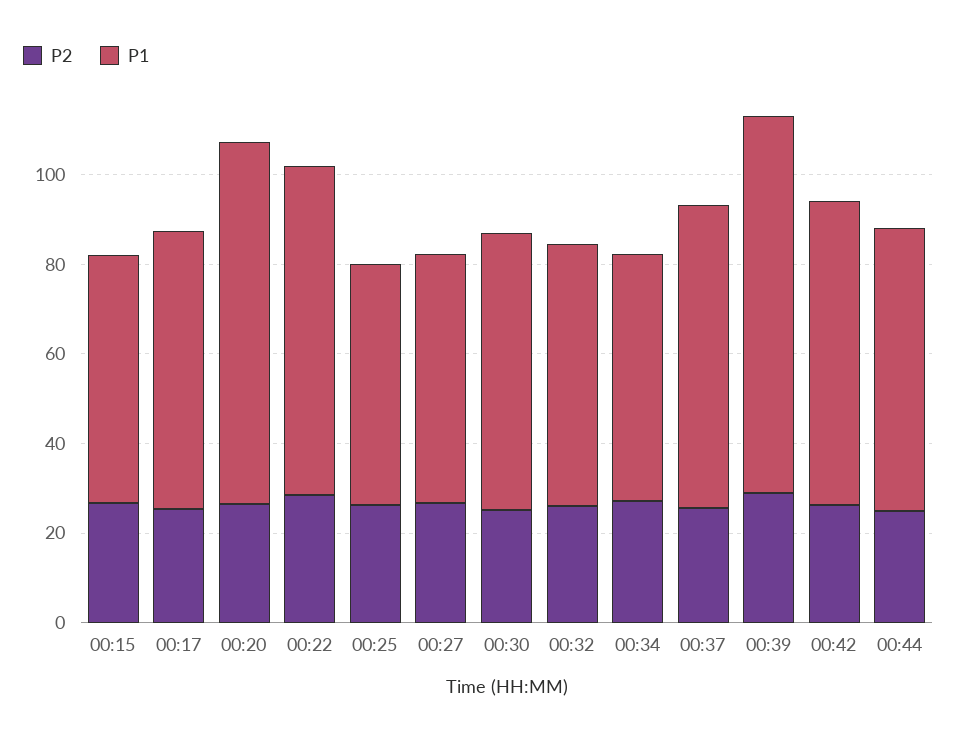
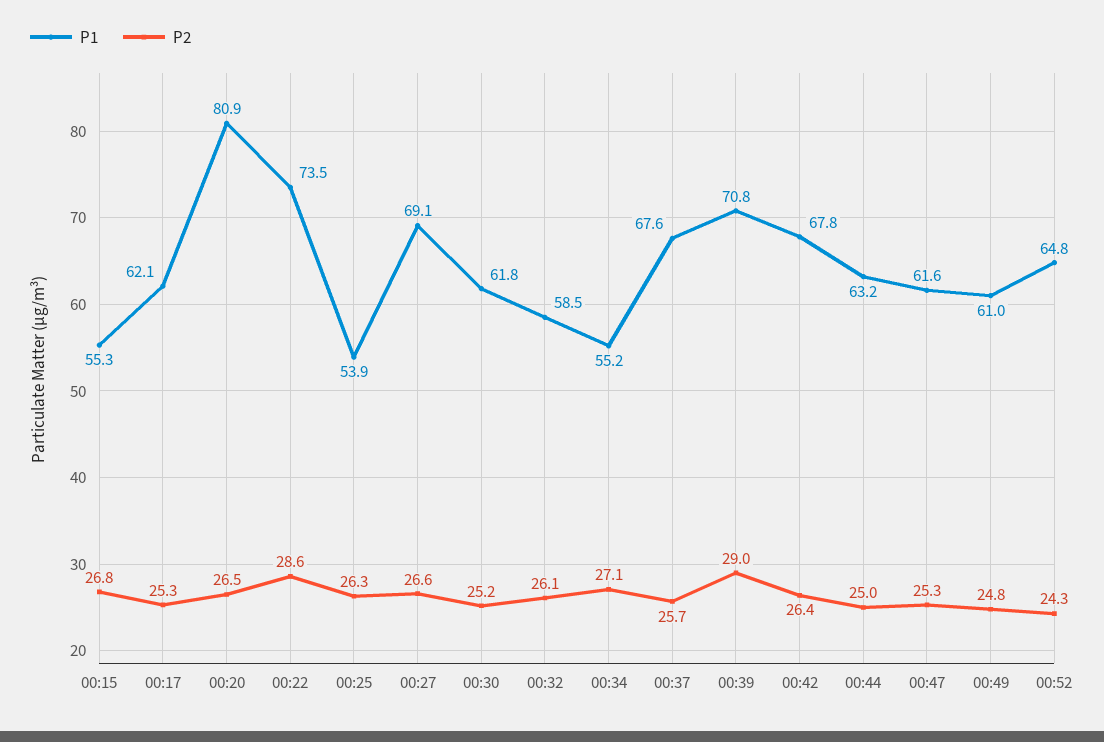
P1, 00:27: 55 -> 69.1
P1, 00:39: 85 -> 70.8
P1, 00:47: none -> 61.6
P2, 00:47: none -> 25.3
P1, 00:49: none -> 61
P2, 00:49: none -> 24.8
P1, 00:52: none -> 64.8
P2, 00:52: none -> 24.3

